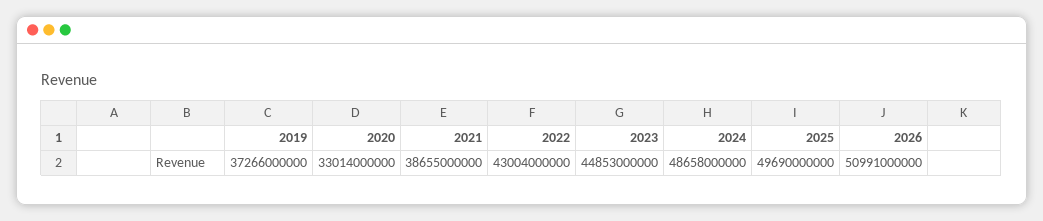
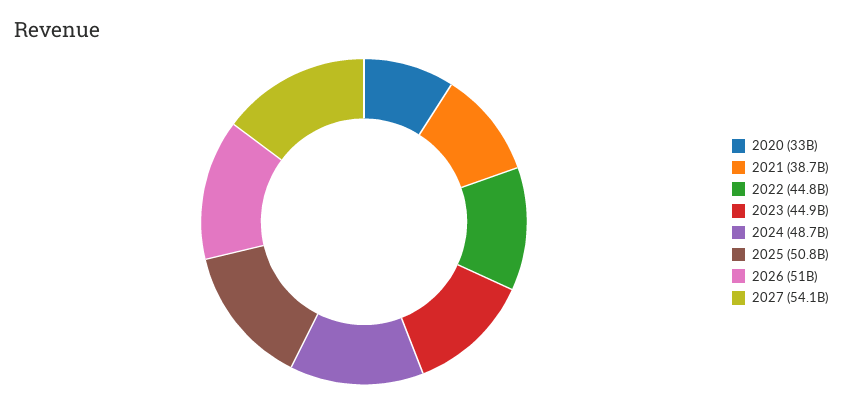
2019: 37266000000 -> none
2022: 43004000000 -> 44800000000
2025: 49690000000 -> 50800000000
2027: none -> 54100000000

